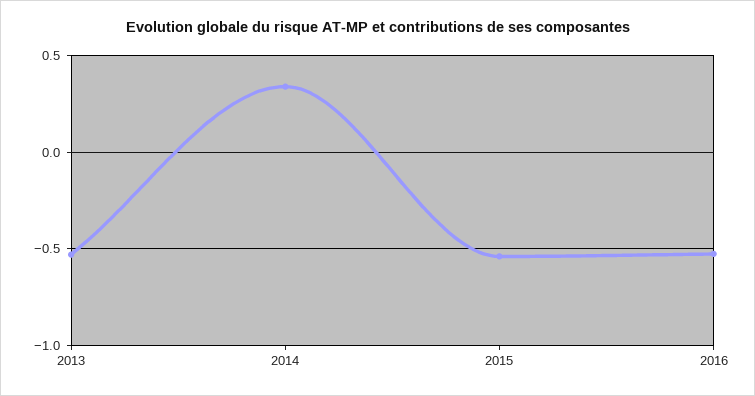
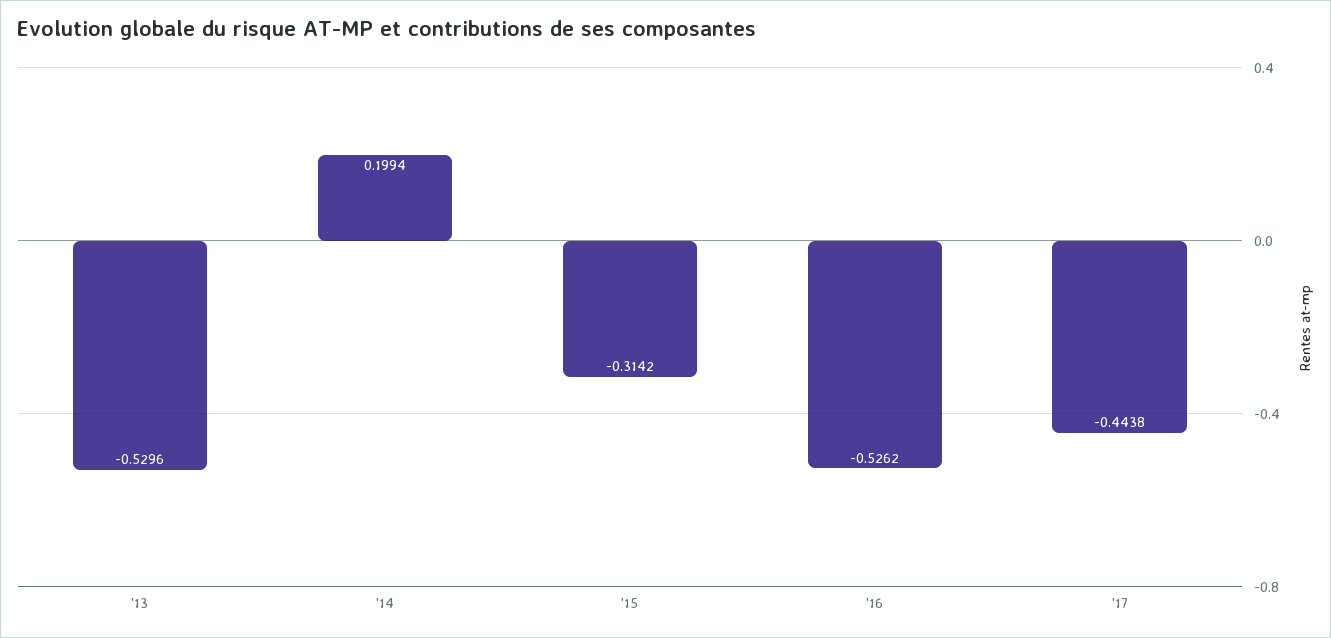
2014: 0.35 -> 0.1994
2015: -0.55 -> -0.3142
'17: none -> -0.4438

